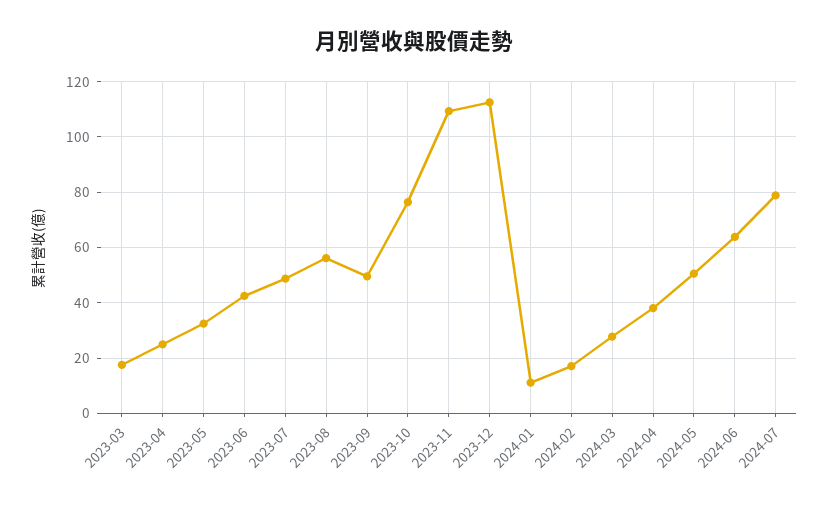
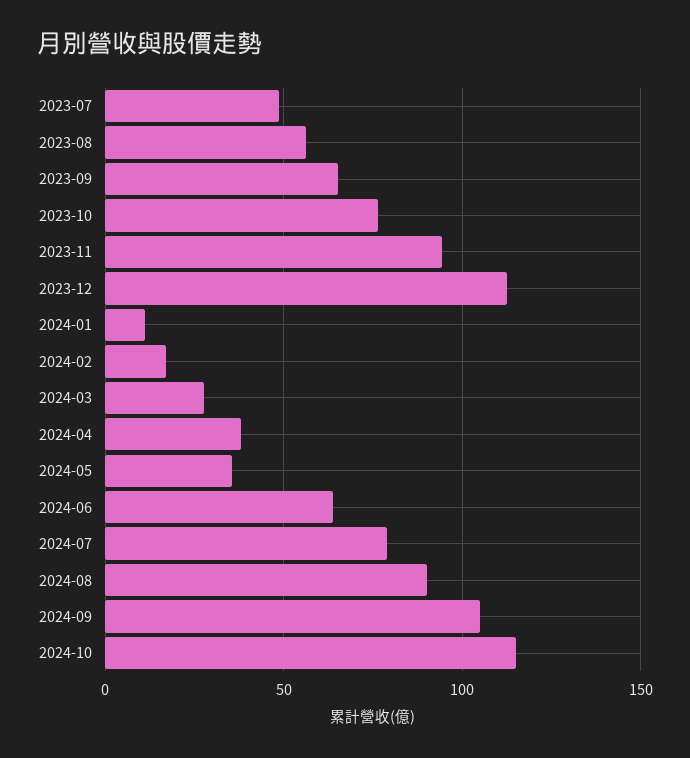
2023-03: 17.5 -> none
2023-04: 25 -> none
2023-05: 32.5 -> none
2023-06: 42.5 -> none
2023-09: 50 -> 65
2023-11: 110 -> 95
2024-05: 50 -> 35
2024-08: none -> 90
2024-09: none -> 105
2024-10: none -> 115

